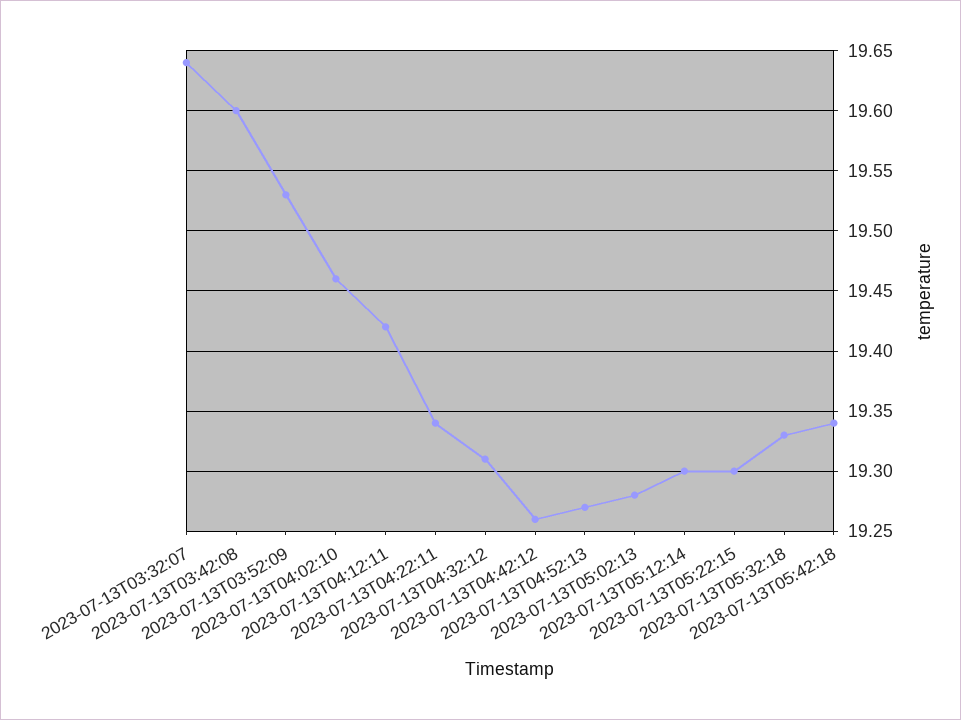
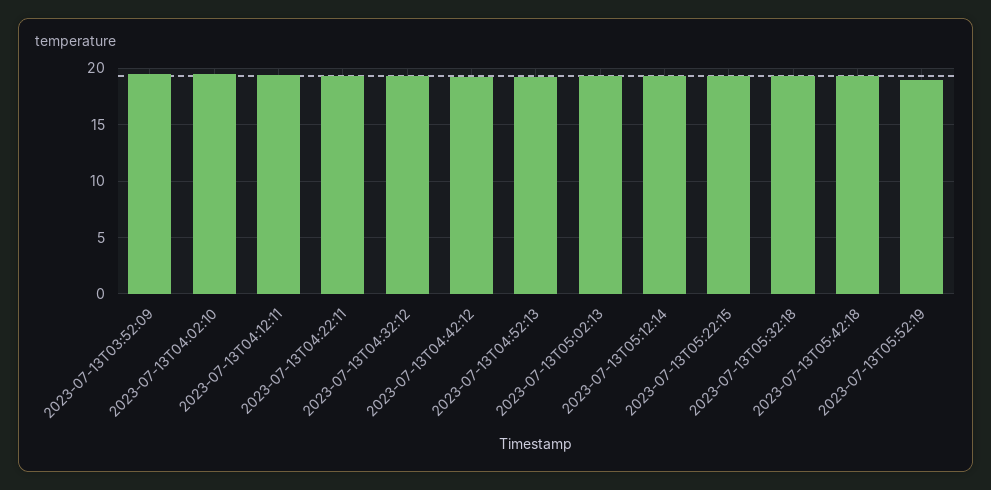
2023-07-13T03:32:07: 19.64 -> none
2023-07-13T03:42:08: 19.6 -> none
2023-07-13T05:52:19: none -> 19

